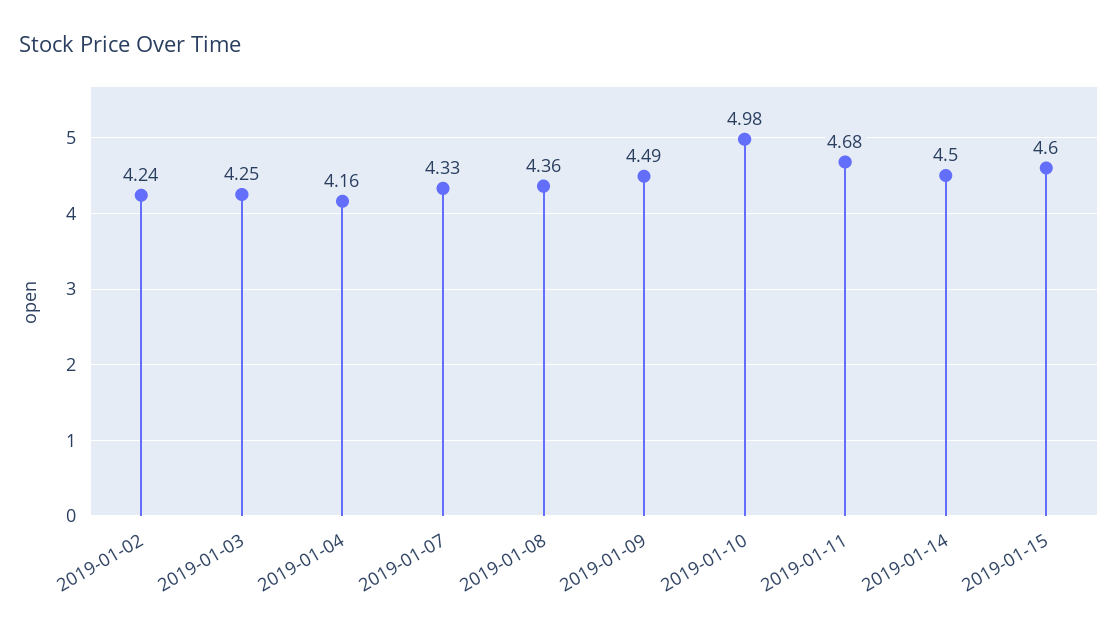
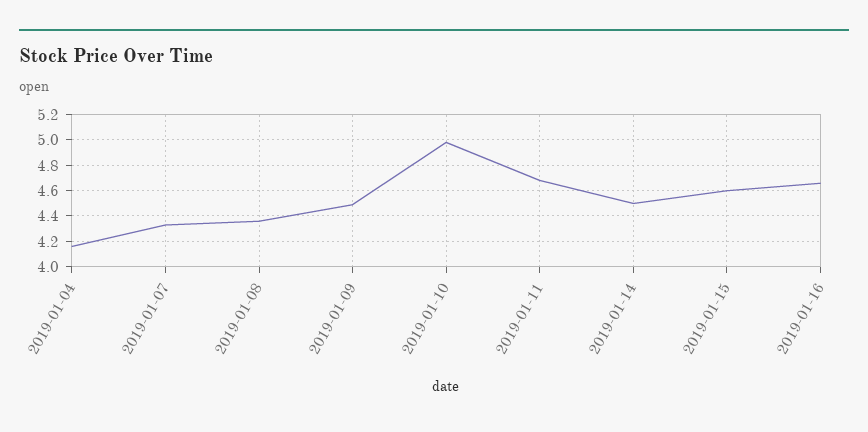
2019-01-02: 4.24 -> none
2019-01-03: 4.25 -> none
2019-01-16: none -> 4.65

